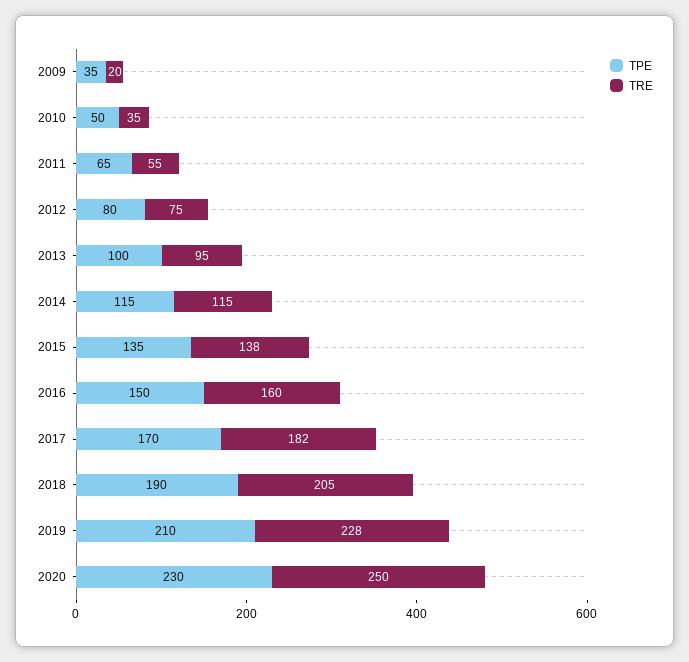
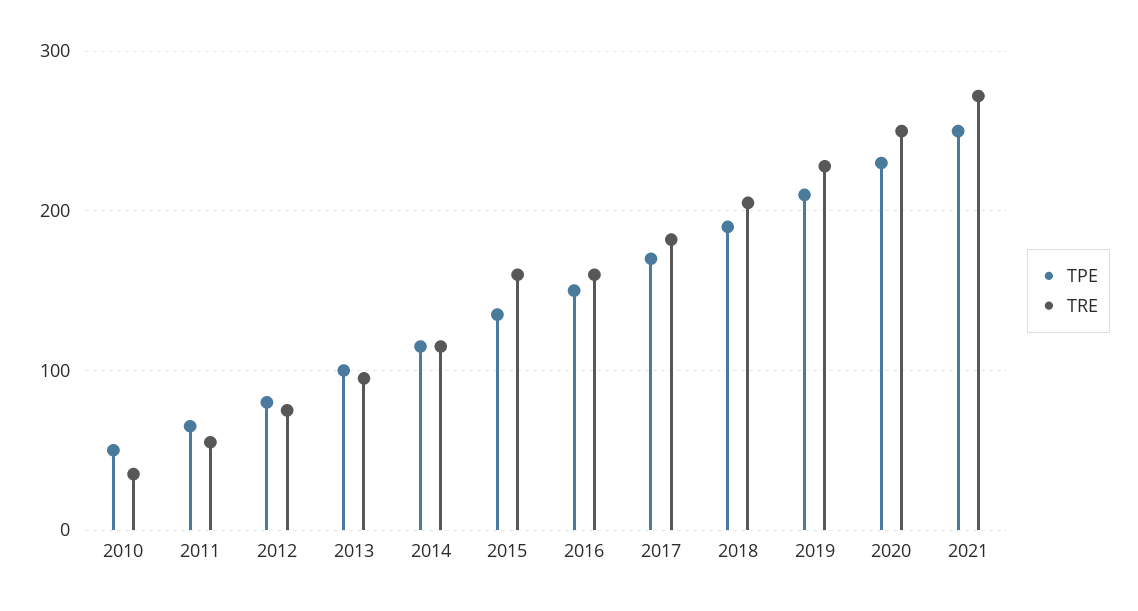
TPE, 2009: 35 -> none
TRE, 2009: 20 -> none
TRE, 2015: 138 -> 160
TPE, 2021: none -> 250
TRE, 2021: none -> 270

